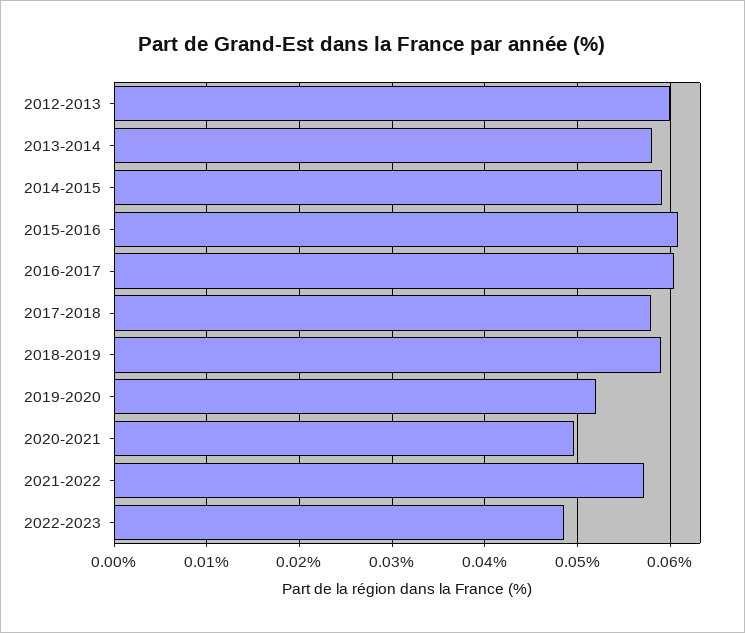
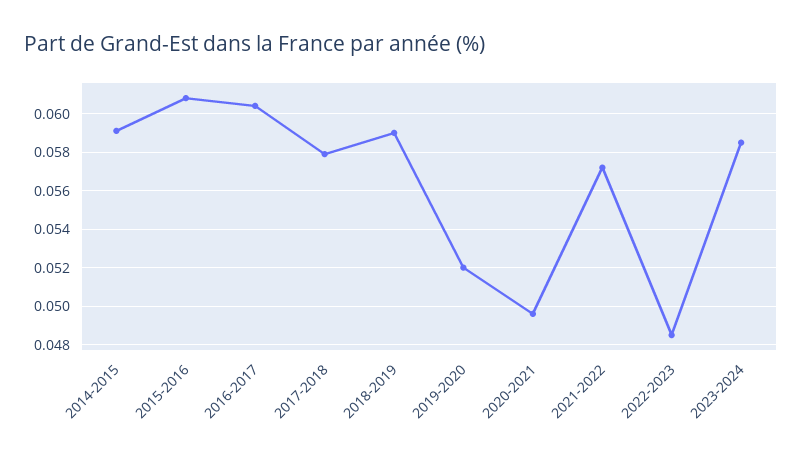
2012-2013: 0.06 -> none
2013-2014: 0.058 -> none
2023-2024: none -> 0.0585

